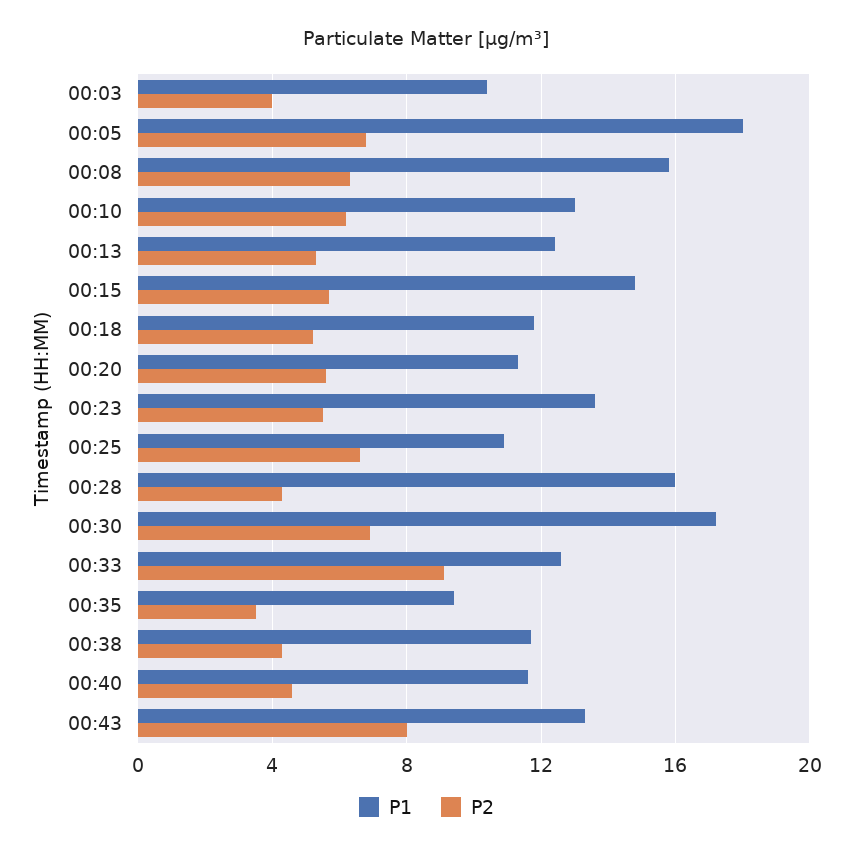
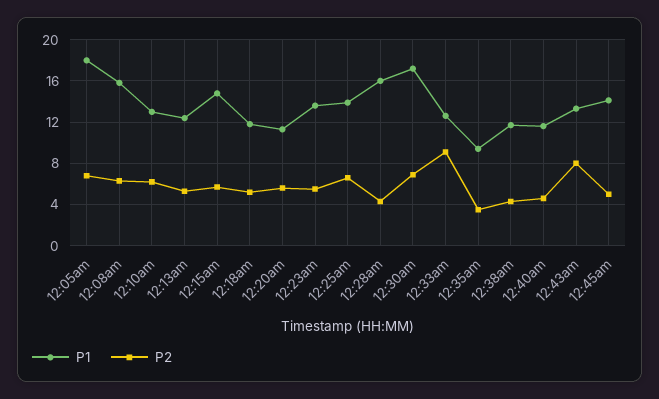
P1, 00:03: 10.5 -> none
P2, 00:03: 4 -> none
P1, 00:25: 11 -> 14
P1, 12:45am: none -> 14
P2, 12:45am: none -> 5

